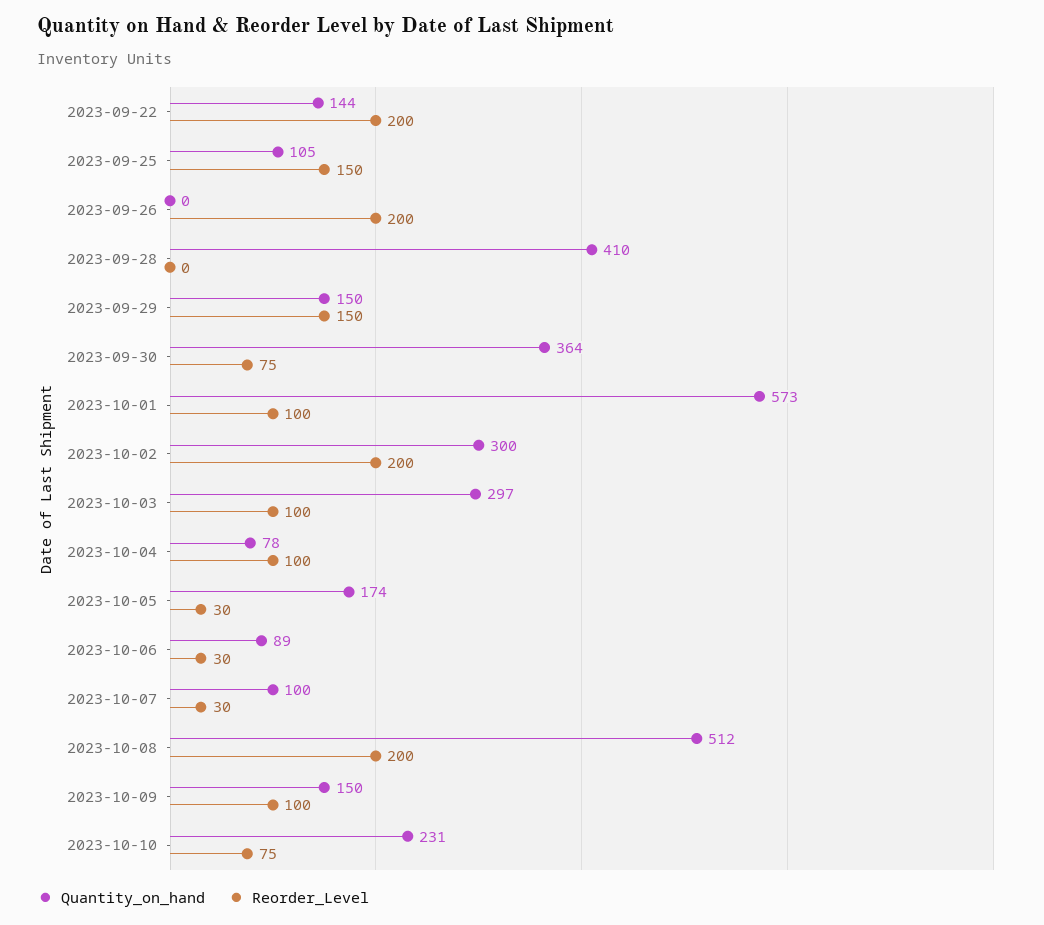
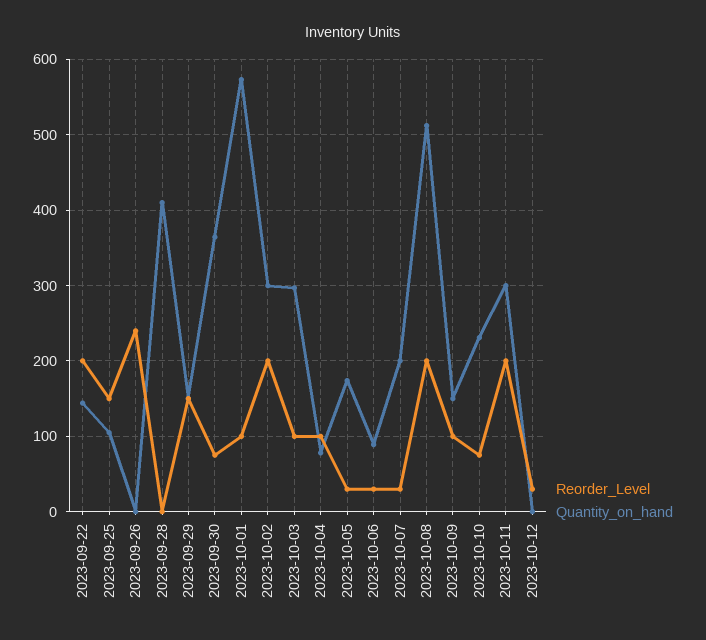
Reorder_Level, 2023-09-26: 200 -> 240
Quantity_on_hand, 2023-10-07: 100 -> 200
Reorder_Level, 2023-10-11: none -> 200
Quantity_on_hand, 2023-10-11: none -> 300
Reorder_Level, 2023-10-12: none -> 30
Quantity_on_hand, 2023-10-12: none -> 0

